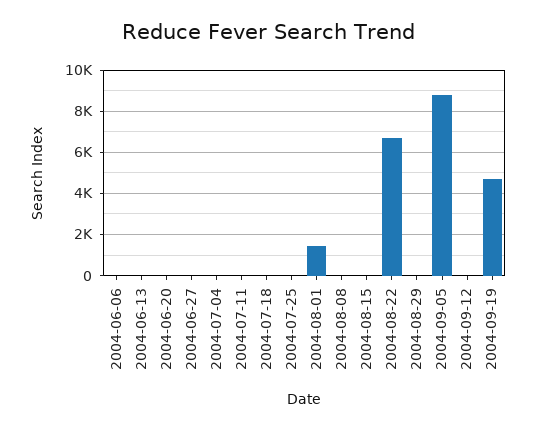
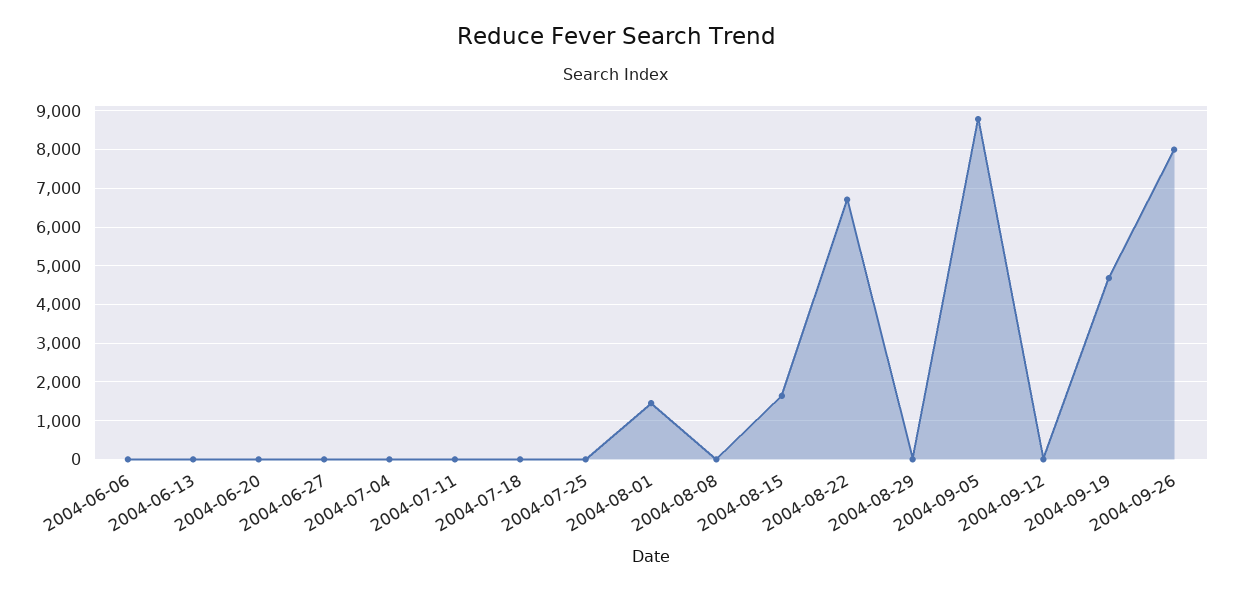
2004-08-15: 0 -> 1600
2004-09-26: none -> 8000

